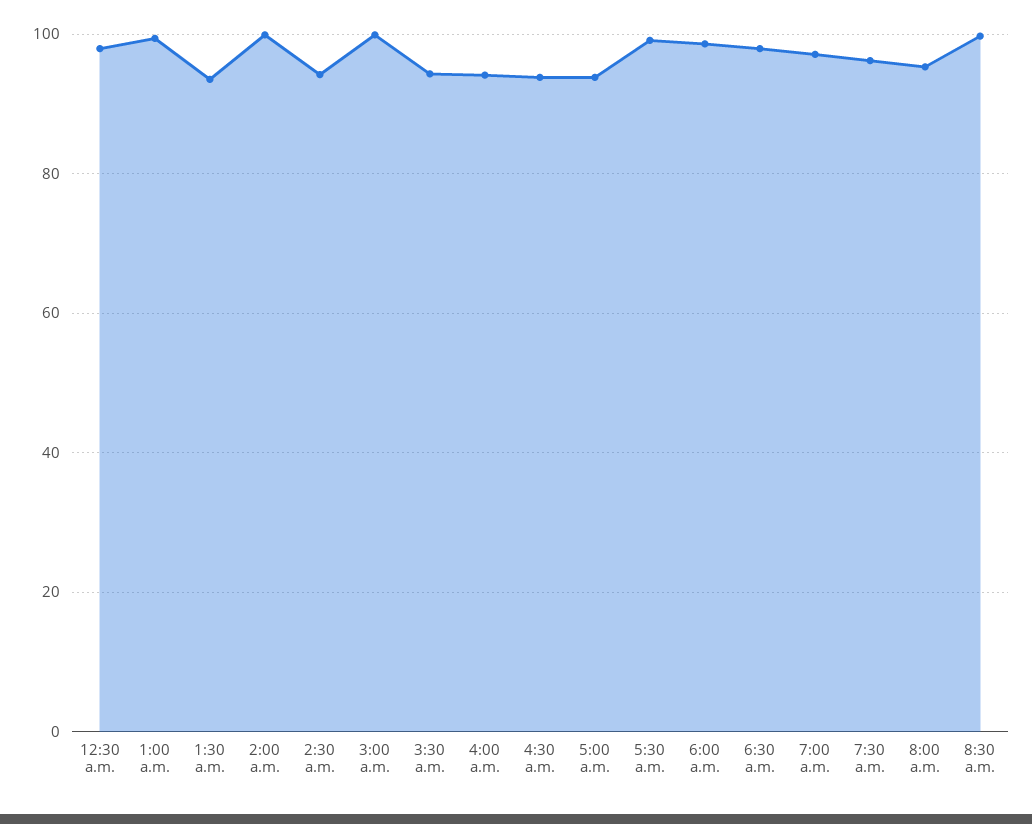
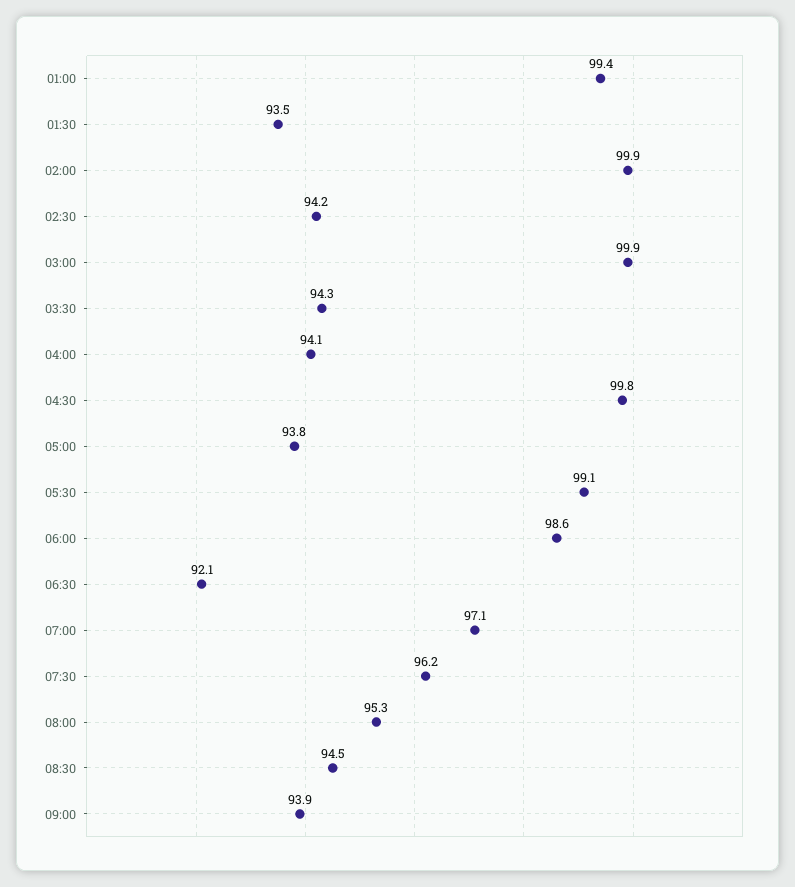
12:30 a.m.: 98 -> none
4:30 a.m.: 94 -> 99.8
6:30 a.m.: 98 -> 92.1
8:30 a.m.: 100 -> 94.5
09:00: none -> 93.9

